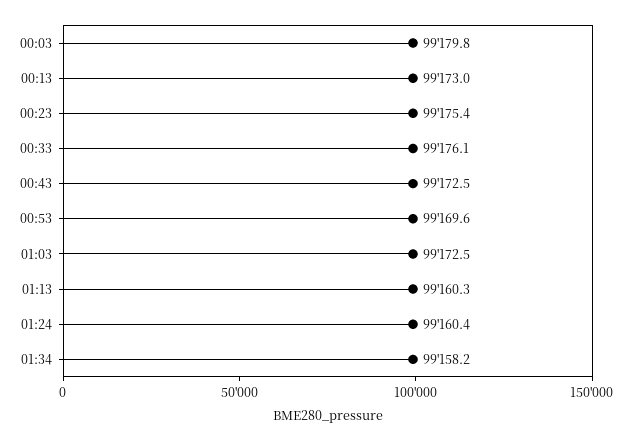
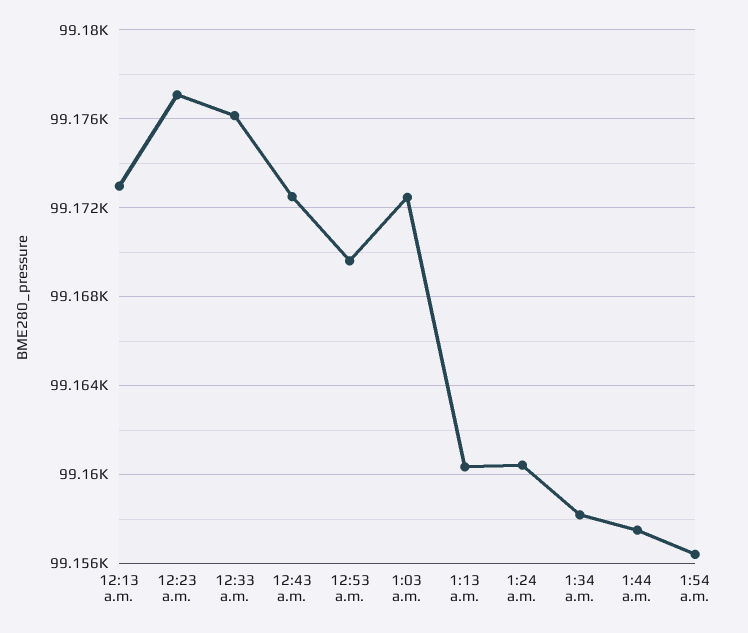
00:03: 99179.8 -> none
00:23: 99175.4 -> 99177
1:44 a.m.: none -> 99157.5
1:54 a.m.: none -> 99156.5

